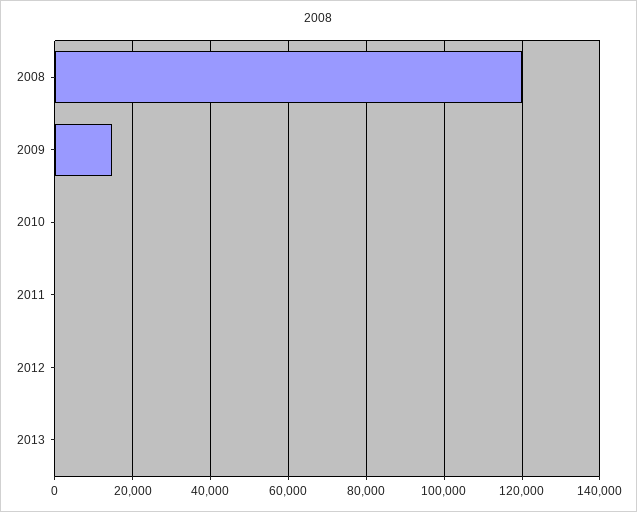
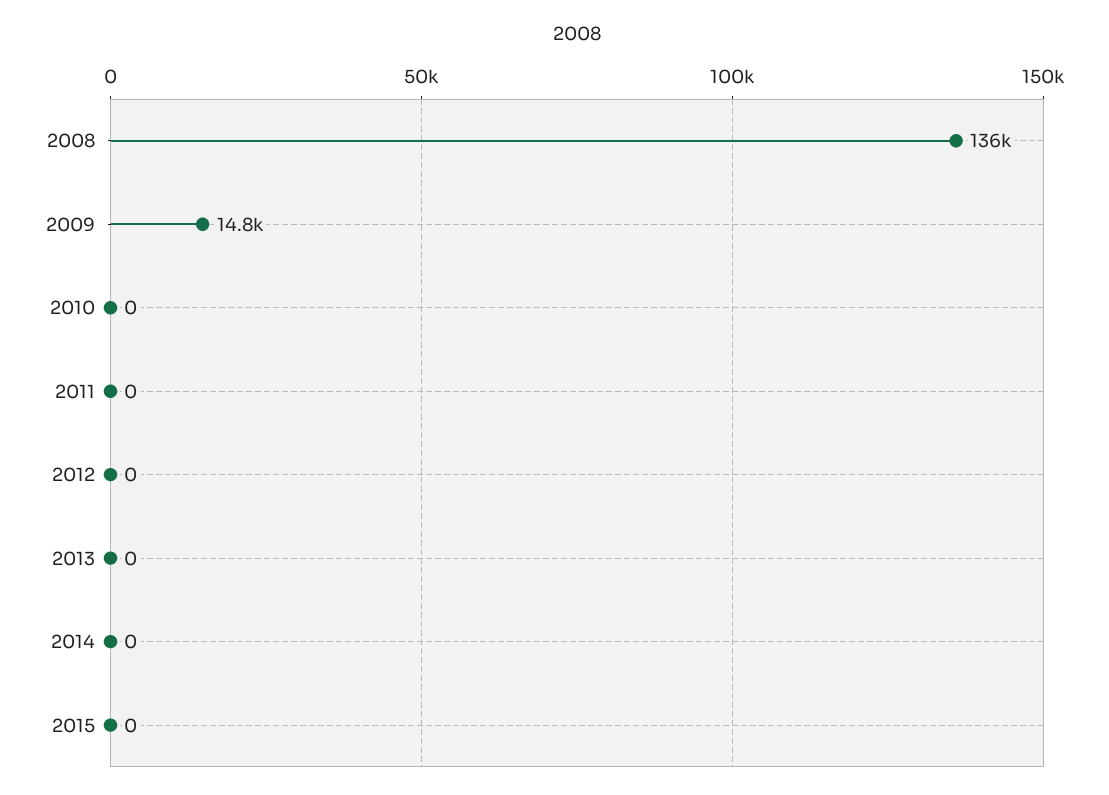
2008: 120000 -> 136000
2014: none -> 0
2015: none -> 0

